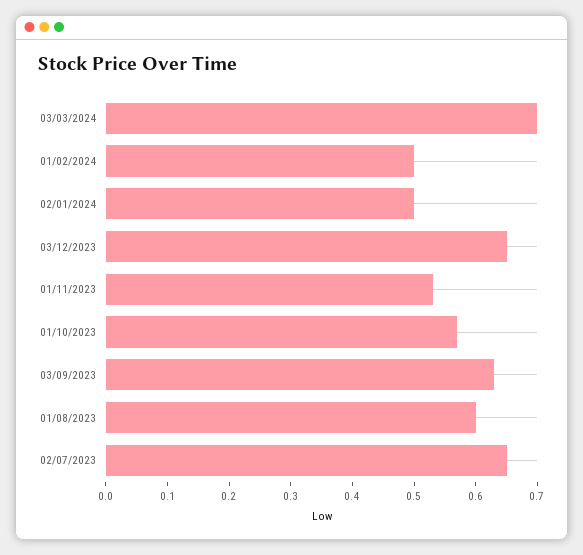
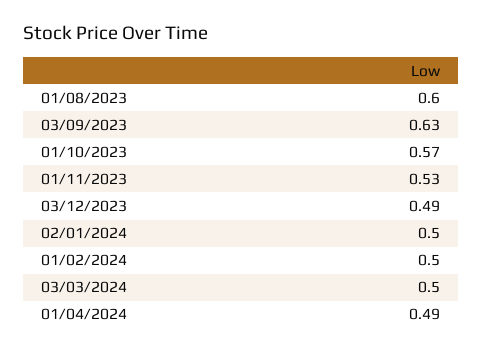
03/03/2024: 0.7 -> 0.5
03/12/2023: 0.65 -> 0.49
02/07/2023: 0.65 -> none
01/04/2024: none -> 0.49

